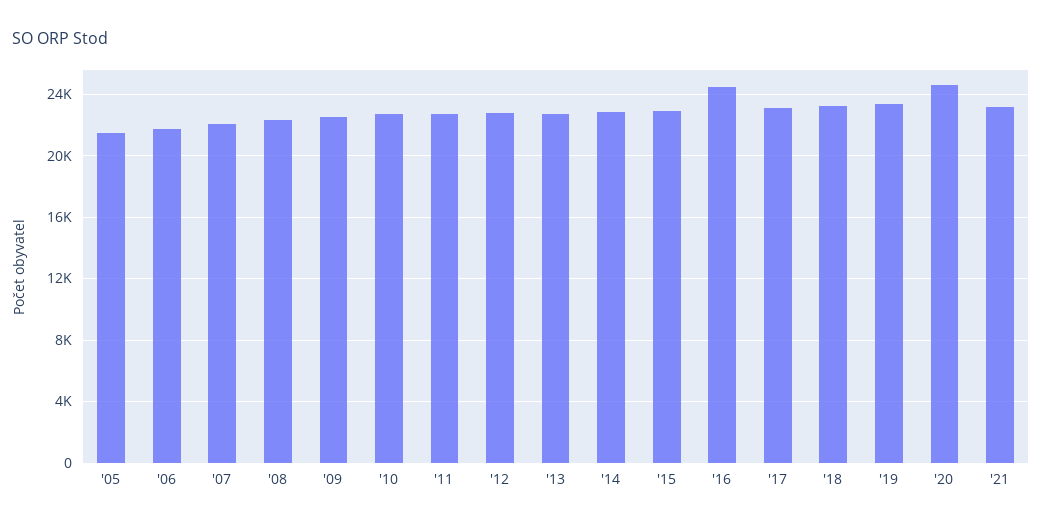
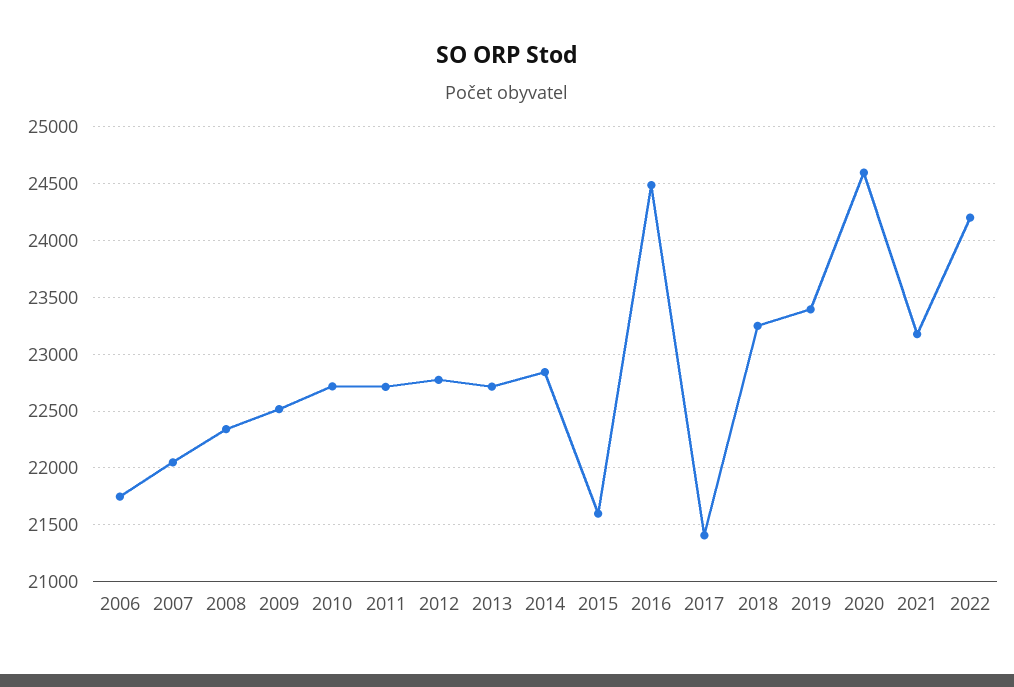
'05: 21500 -> none
'15: 23000 -> 21600
'17: 23000 -> 21400
2022: none -> 24200

